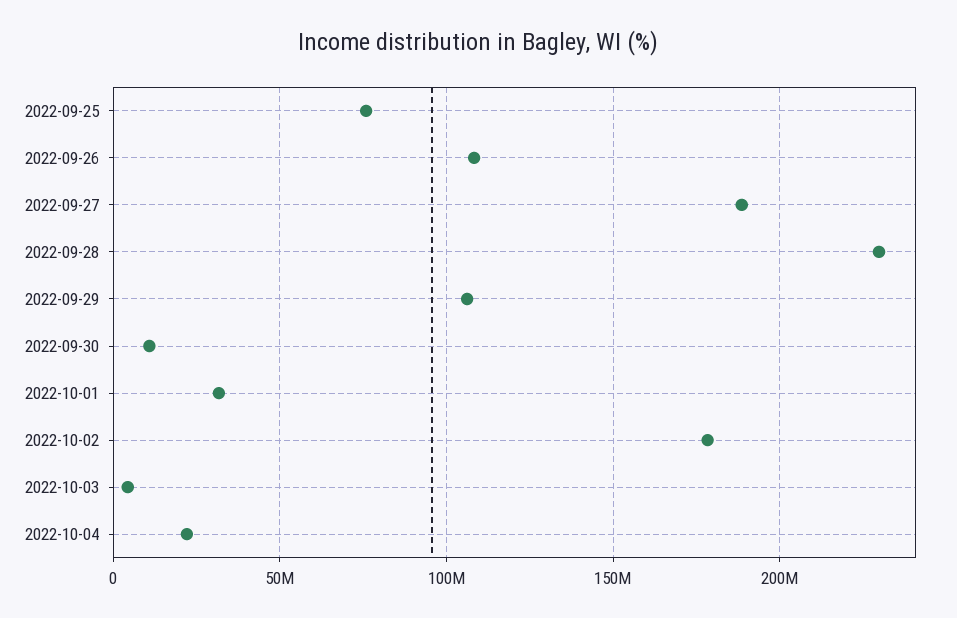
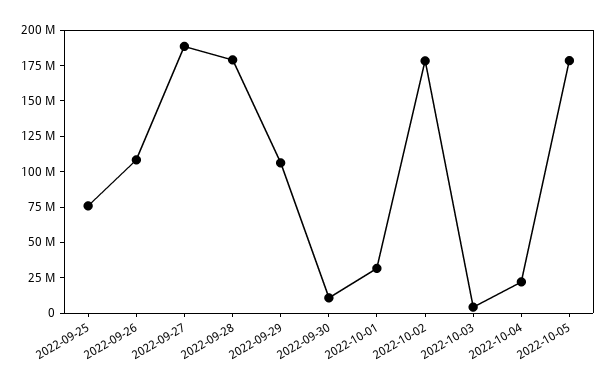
2022-09-28: 230000000 -> 175000000
2022-10-05: none -> 175000000

